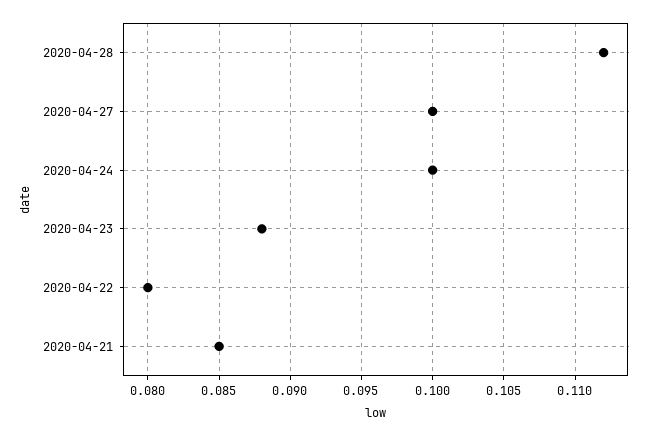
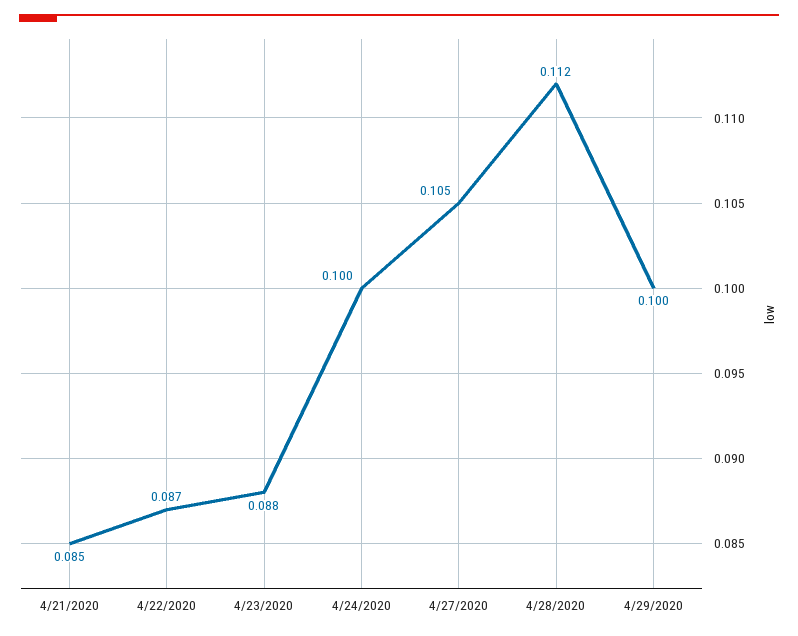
2020-04-27: 0.1 -> 0.105
2020-04-22: 0.08 -> 0.087
4/29/2020: none -> 0.1

